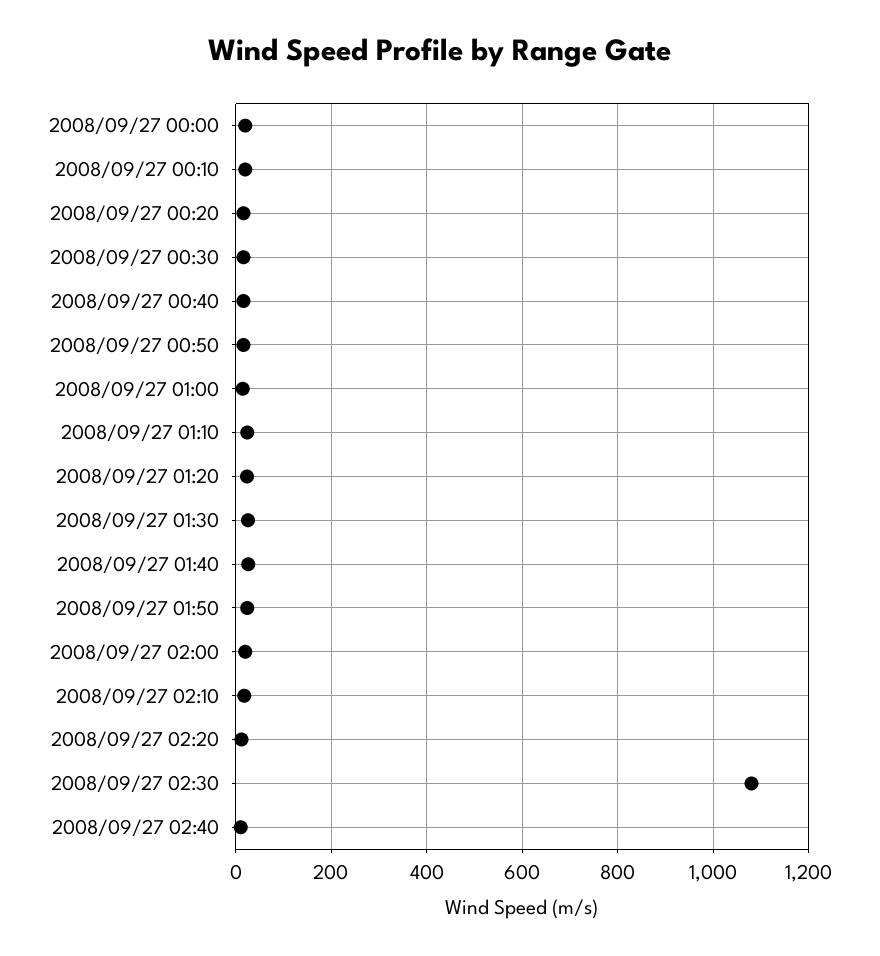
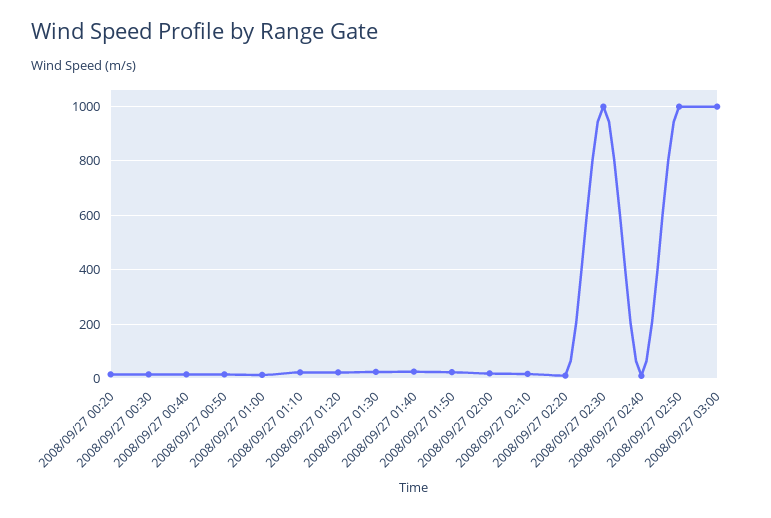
2008/09/27 00:00: 20 -> none
2008/09/27 00:10: 20 -> none
2008/09/27 02:30: 1080 -> 1000
2008/09/27 02:50: none -> 1000
2008/09/27 03:00: none -> 1000

